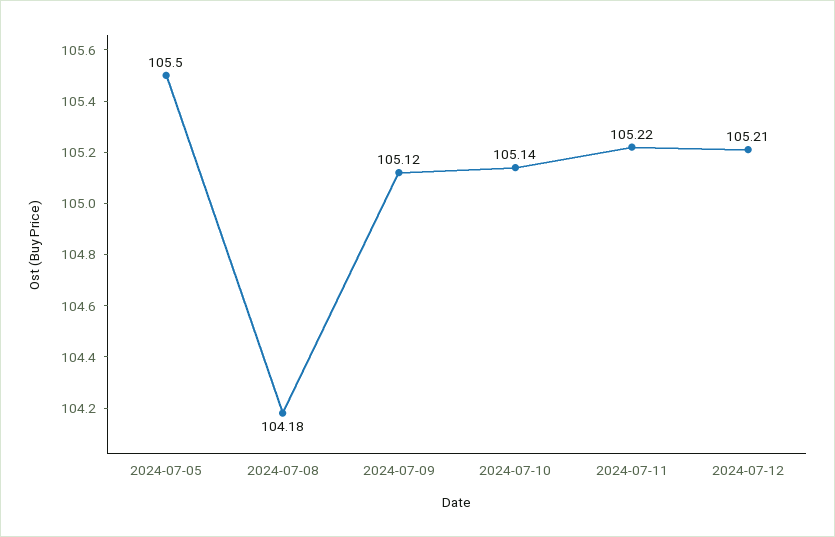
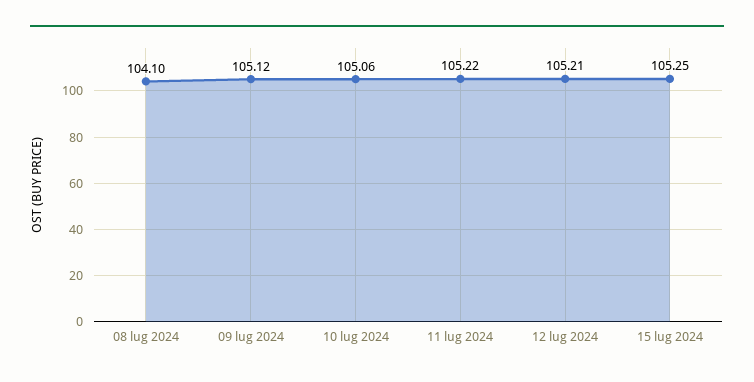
2024-07-05: 105.5 -> none
2024-07-08: 104.18 -> 104.1
2024-07-10: 105.14 -> 105.06
15 lug 2024: none -> 105.25

